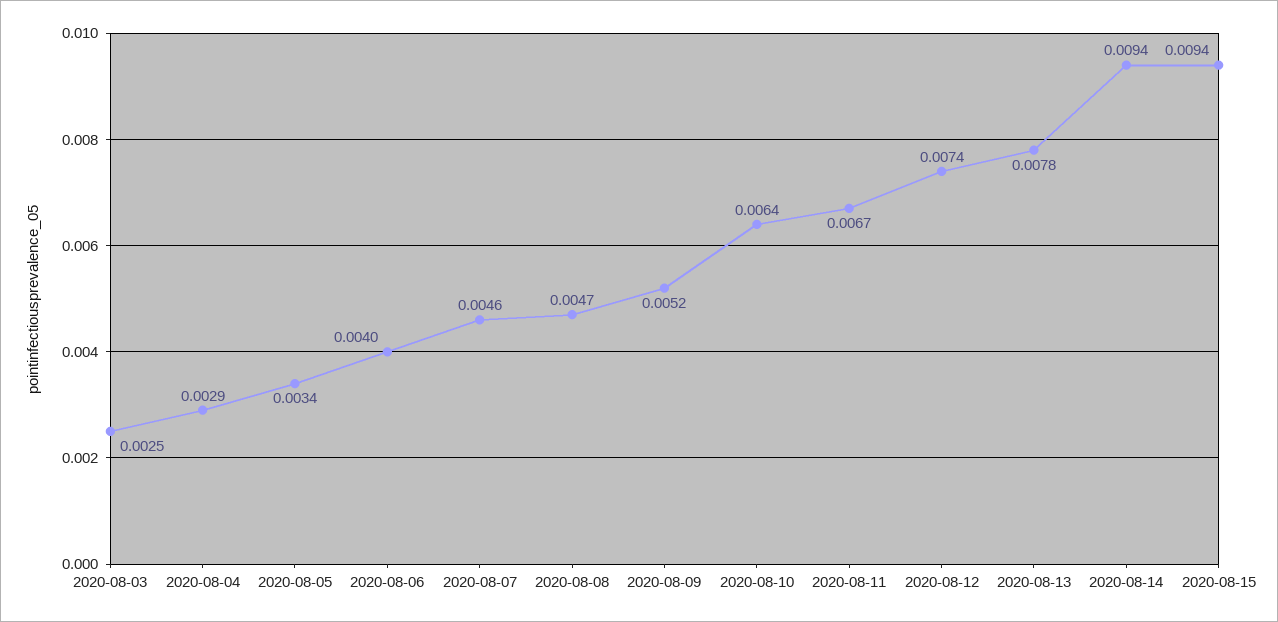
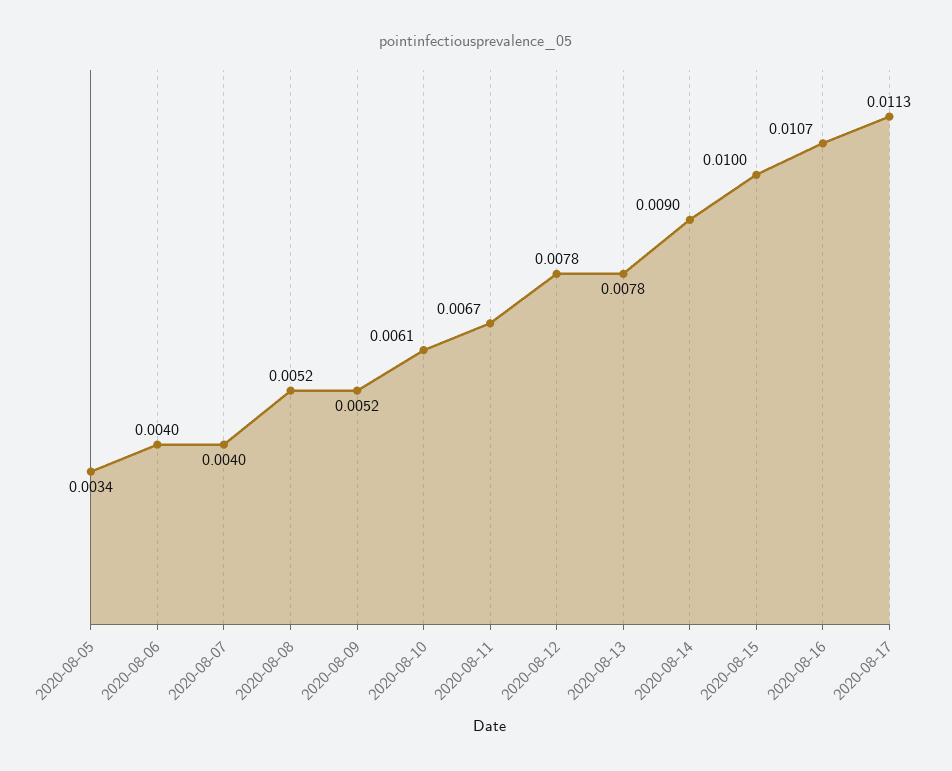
2020-08-03: 0.0025 -> none
2020-08-04: 0.0029 -> none
2020-08-07: 0.0046 -> 0.004
2020-08-08: 0.0047 -> 0.0052
2020-08-10: 0.0064 -> 0.0061
2020-08-12: 0.0074 -> 0.0078
2020-08-14: 0.0094 -> 0.009
2020-08-15: 0.0094 -> 0.01
2020-08-16: none -> 0.0107
2020-08-17: none -> 0.0113

